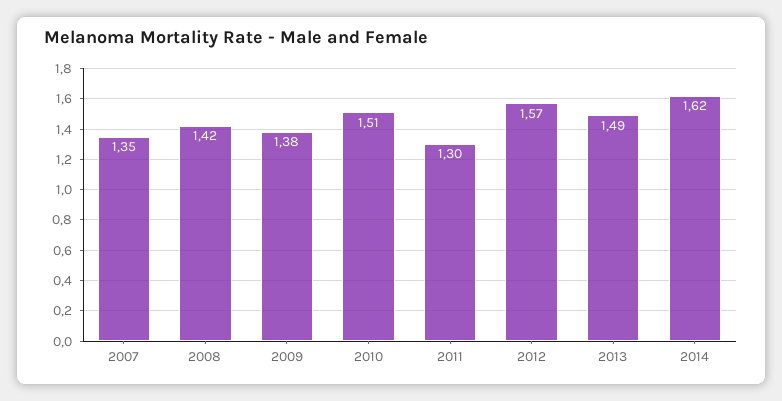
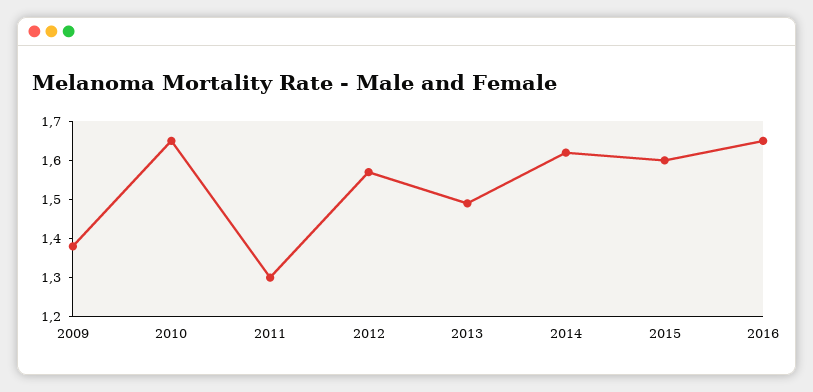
2007: 1.35 -> none
2008: 1.42 -> none
2010: 1.51 -> 1.65
2015: none -> 1.6
2016: none -> 1.65

